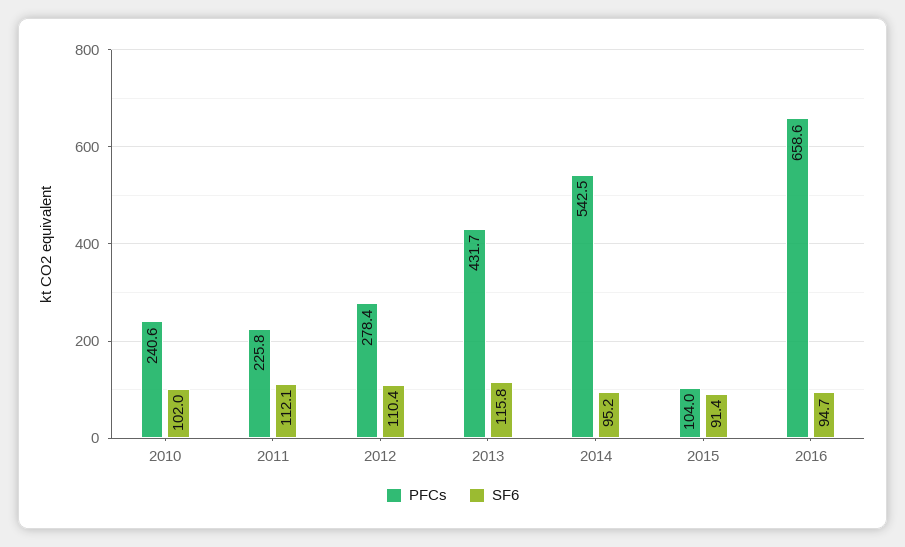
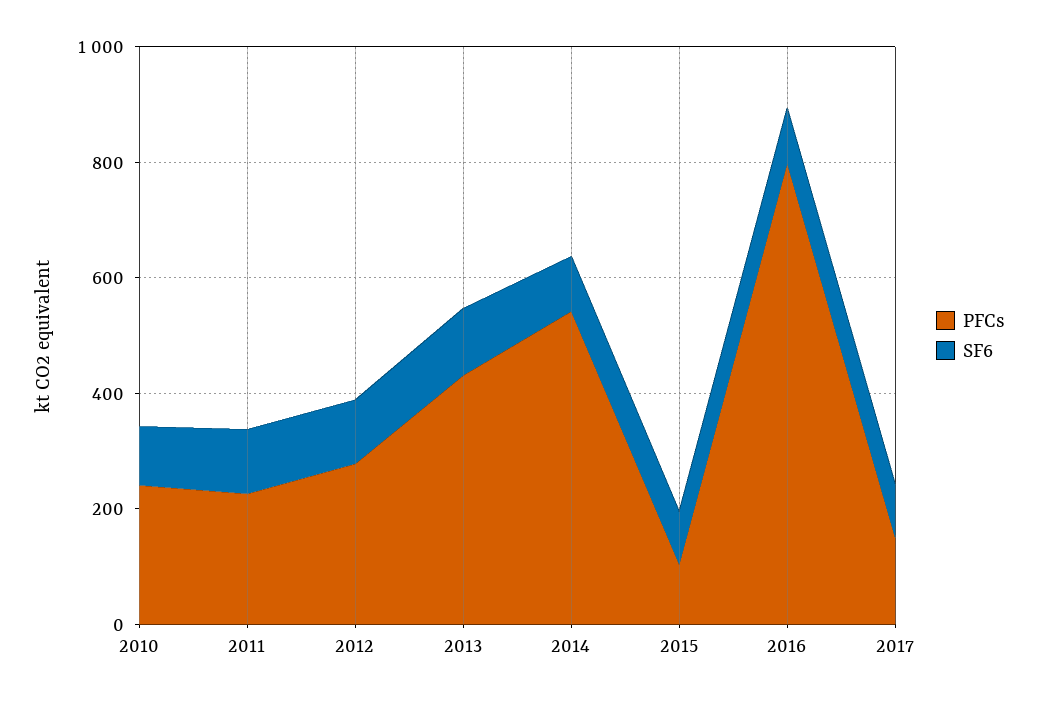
PFCs, 2016: 658.6 -> 800
PFCs, 2017: none -> 150
SF6, 2017: none -> 100

